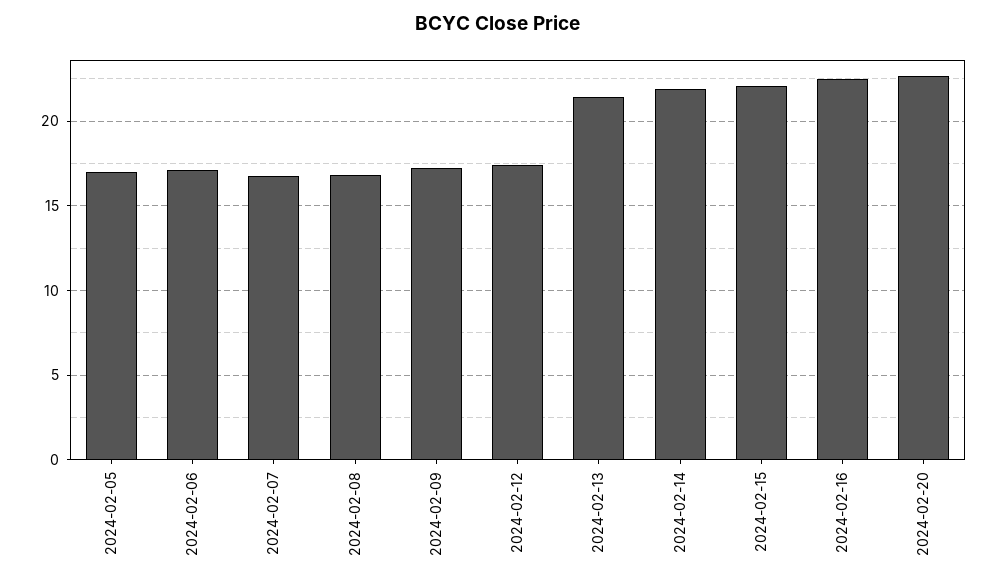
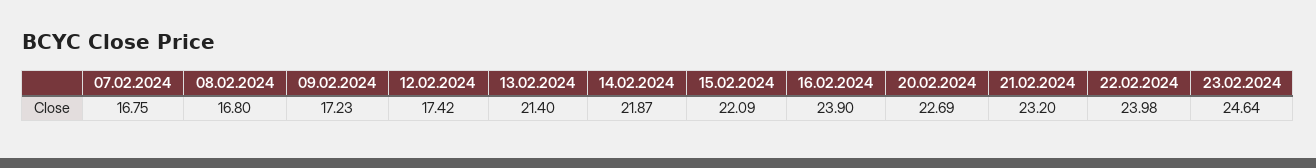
2024-02-05: 17 -> none
2024-02-06: 17 -> none
2024-02-16: 22.5 -> 23.9
21.02.2024: none -> 23.2
22.02.2024: none -> 23.98
23.02.2024: none -> 24.64

